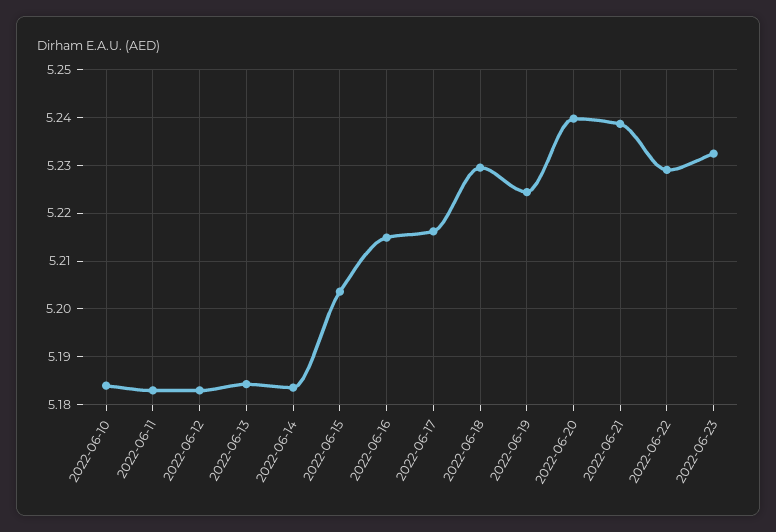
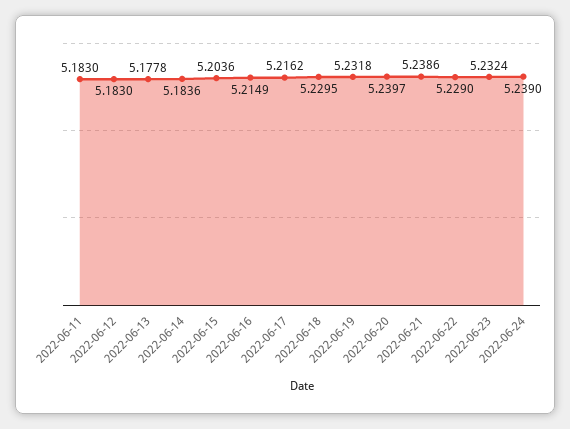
2022-06-10: 5.184 -> none
2022-06-13: 5.184 -> 5.1778
2022-06-19: 5.224 -> 5.2318
2022-06-24: none -> 5.239

